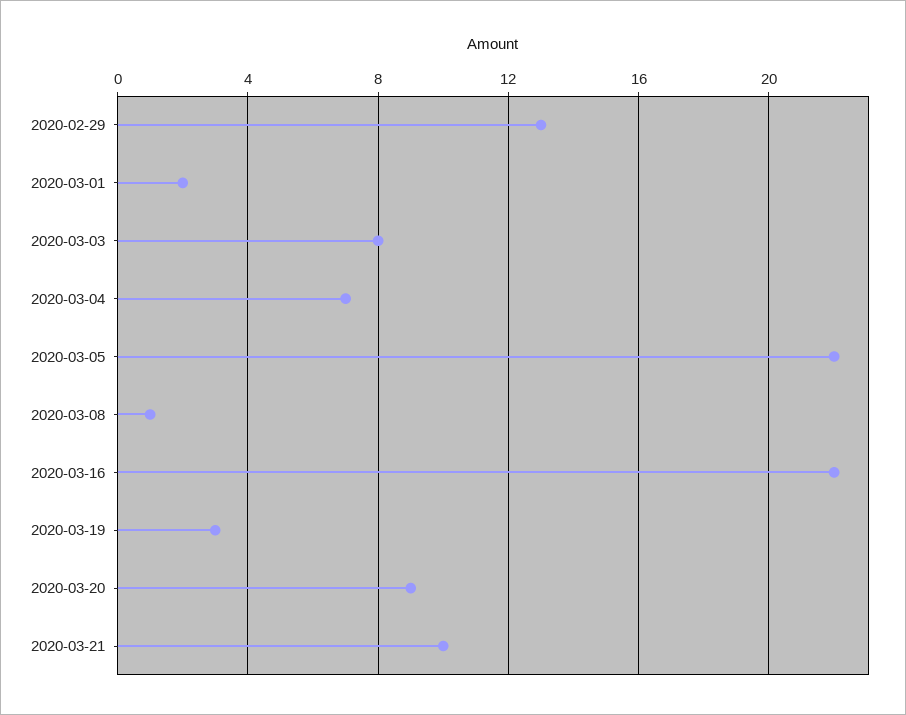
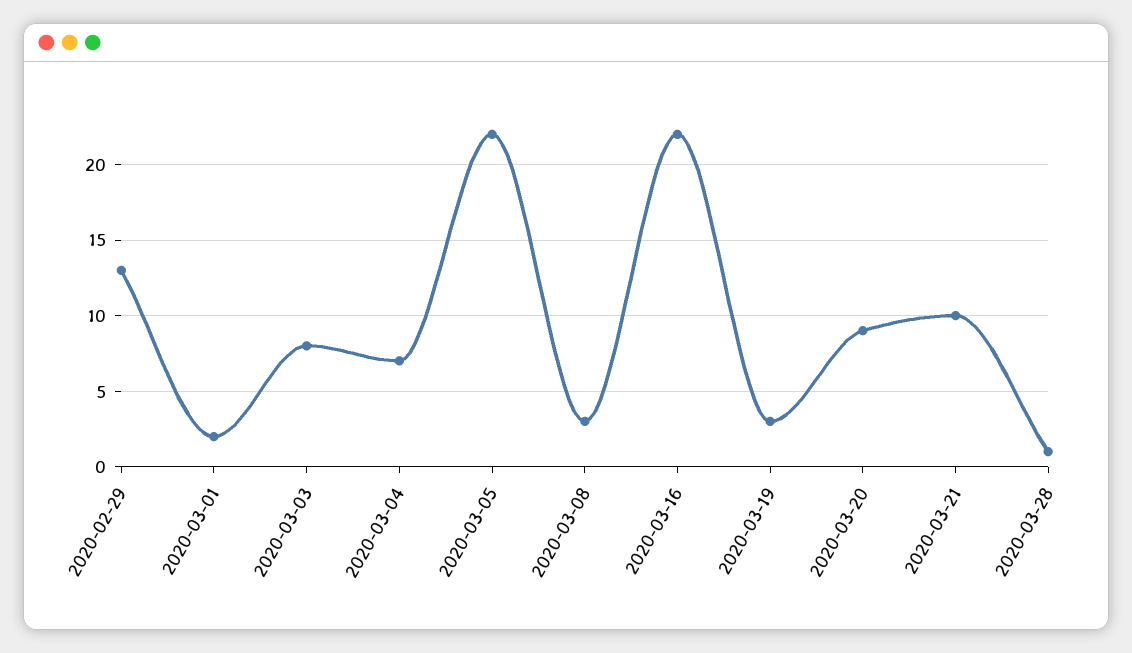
2020-03-08: 1 -> 3
2020-03-28: none -> 1

